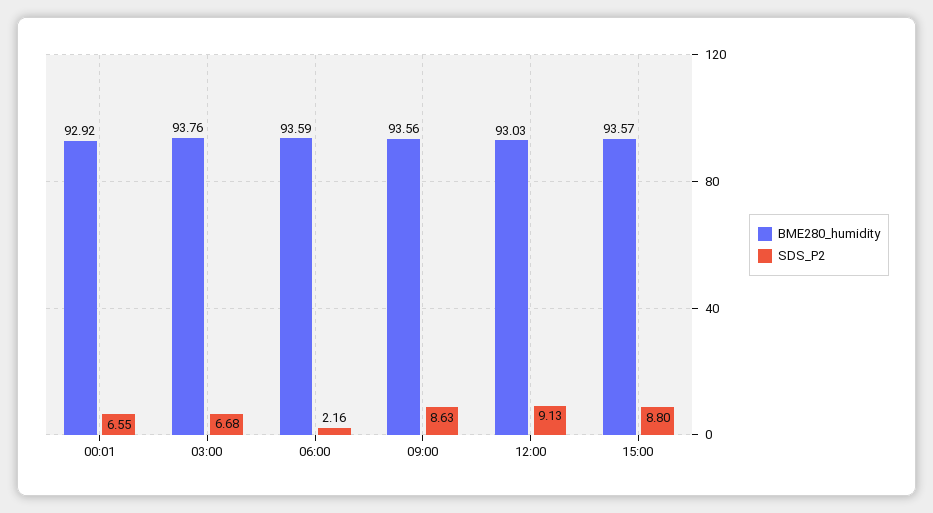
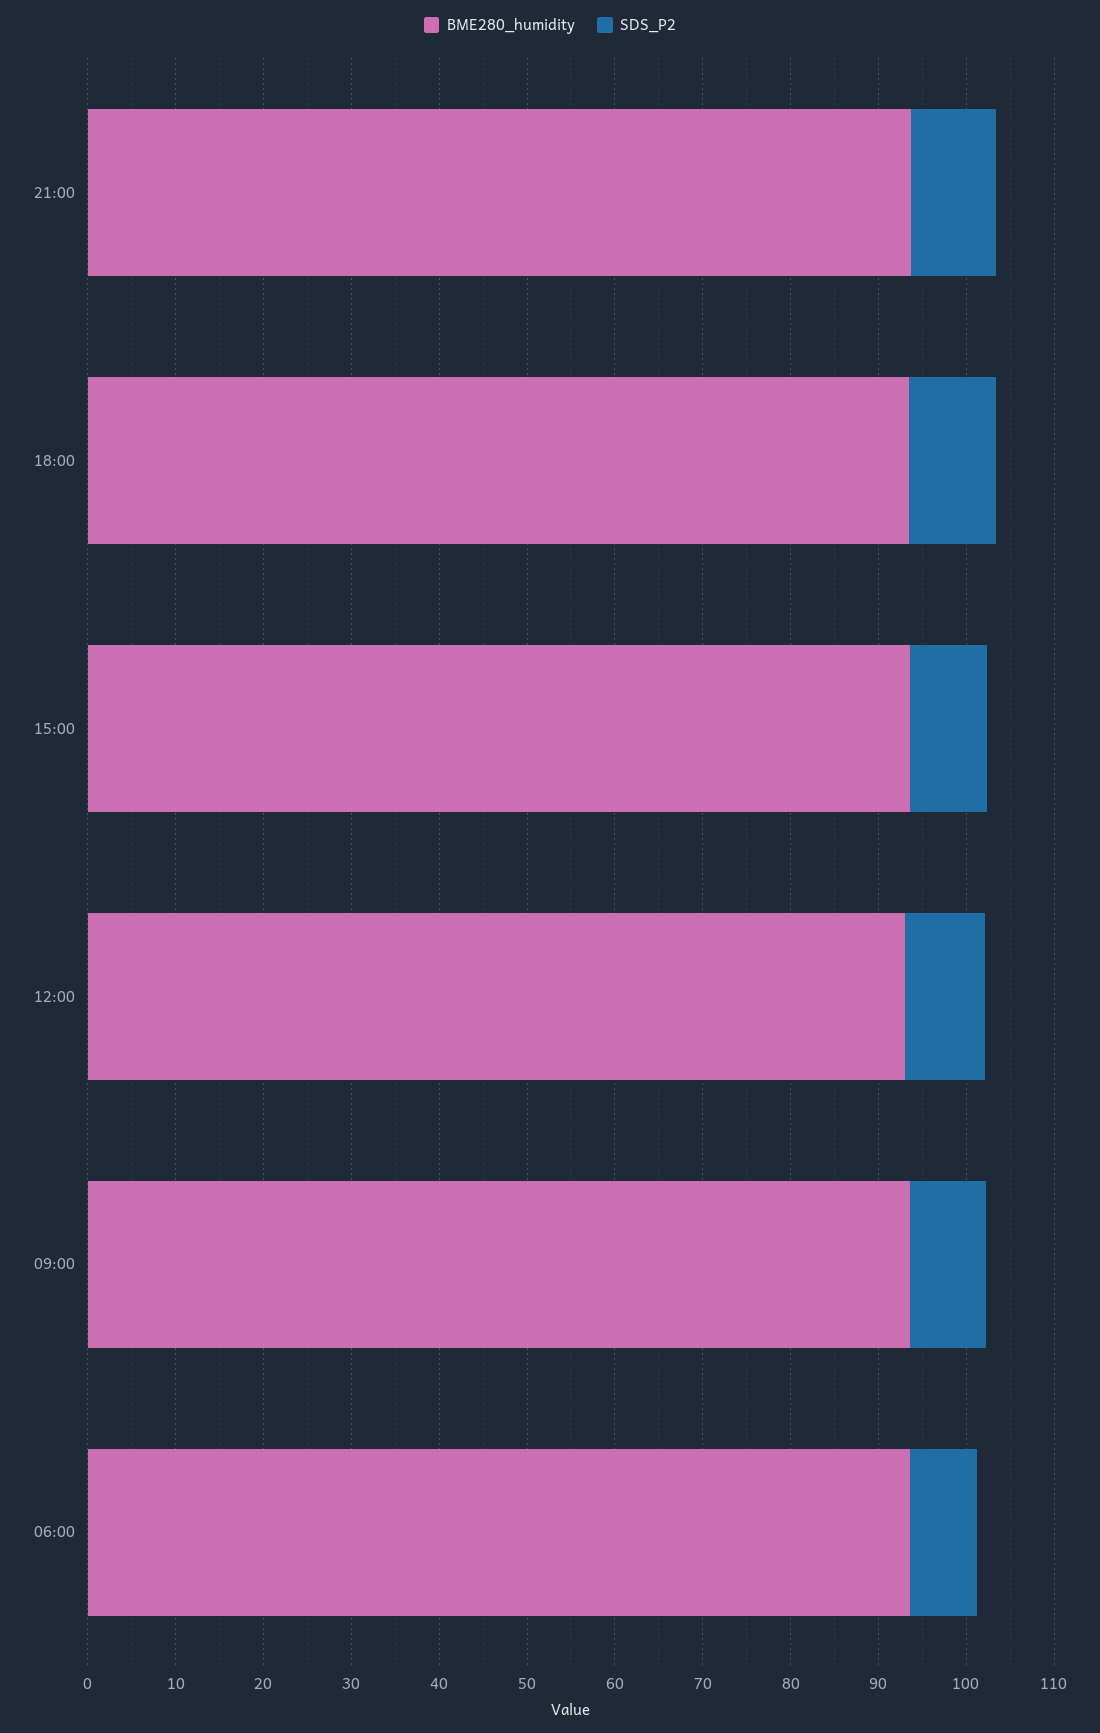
BME280_humidity, 00:01: 92.92 -> none
SDS_P2, 00:01: 6.55 -> none
BME280_humidity, 03:00: 93.76 -> none
SDS_P2, 03:00: 6.68 -> none
SDS_P2, 06:00: 2.16 -> 8
BME280_humidity, 21:00: none -> 94
SDS_P2, 21:00: none -> 10
BME280_humidity, 18:00: none -> 94
SDS_P2, 18:00: none -> 10

